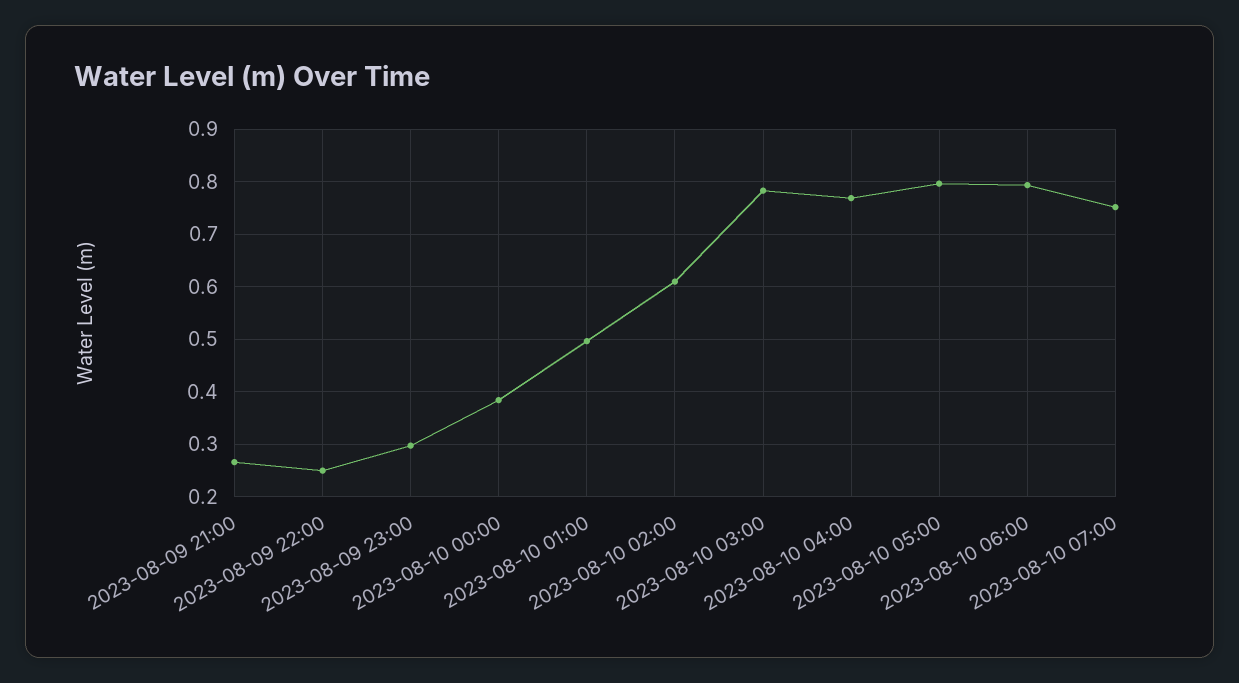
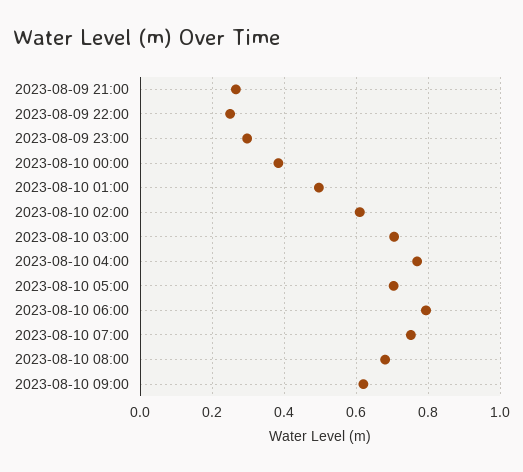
2023-08-10 03:00: 0.78 -> 0.7
2023-08-10 05:00: 0.8 -> 0.7
2023-08-10 08:00: none -> 0.68
2023-08-10 09:00: none -> 0.62

